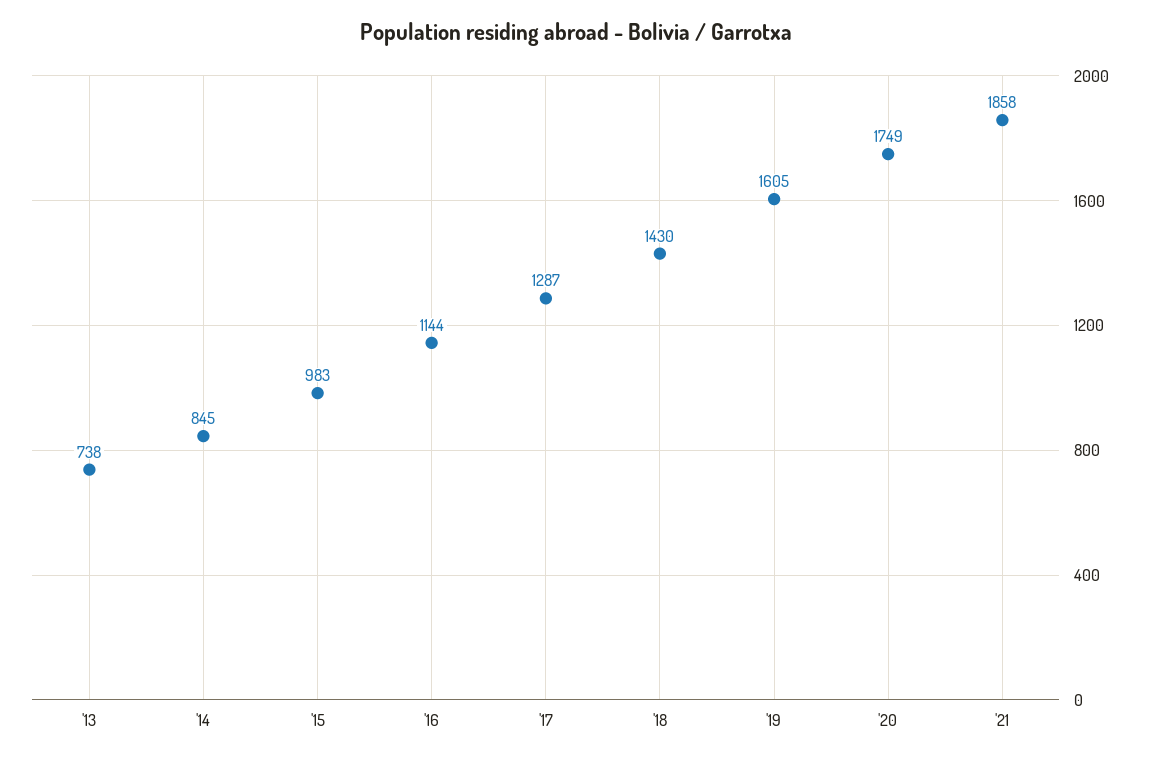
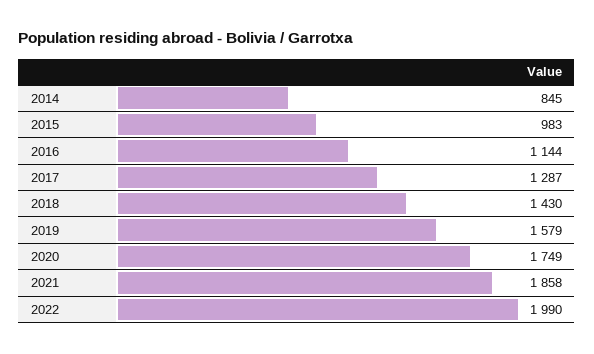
'13: 738 -> none
'19: 1605 -> 1579
2022: none -> 1990

